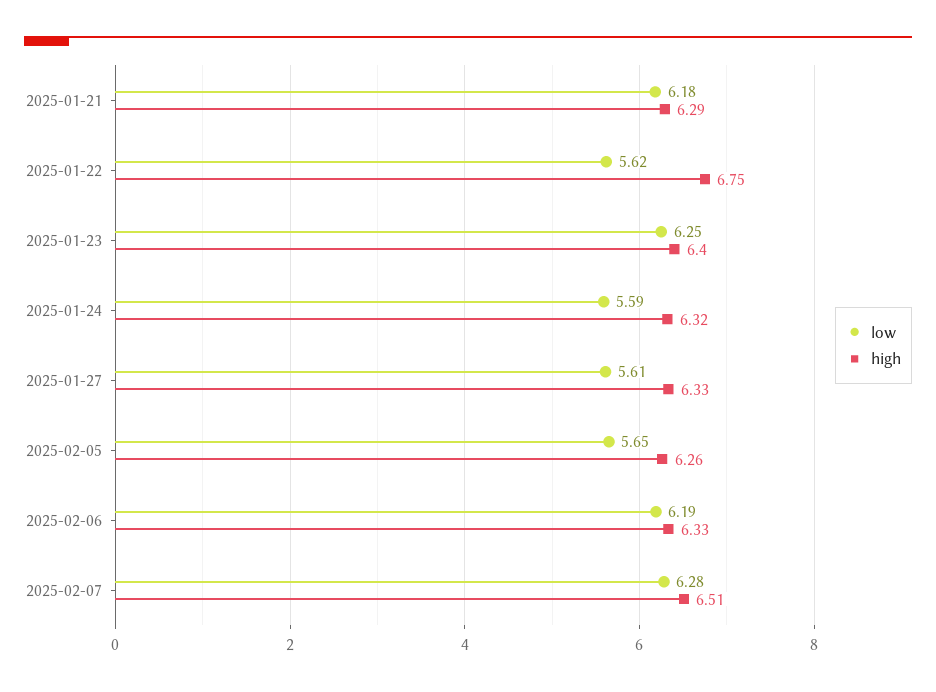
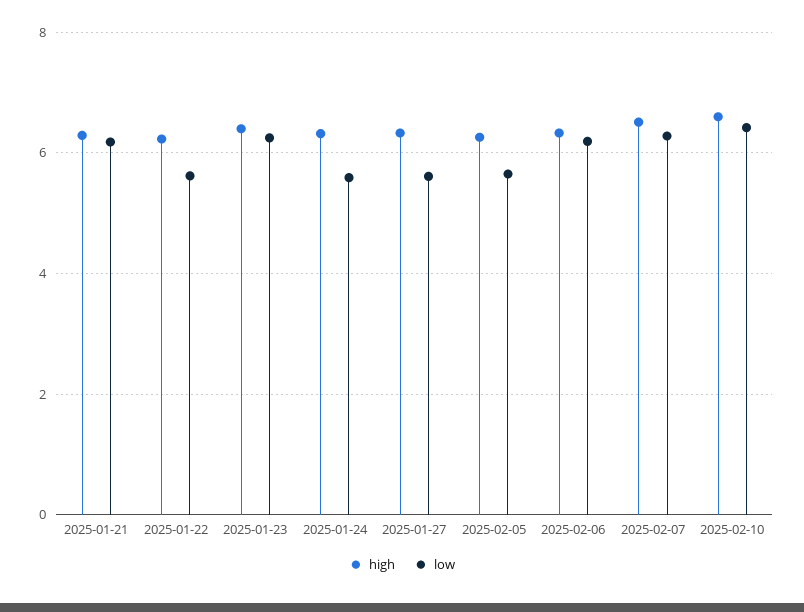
high, 2025-01-22: 6.75 -> 6.2
high, 2025-02-10: none -> 6.6
low, 2025-02-10: none -> 6.4

